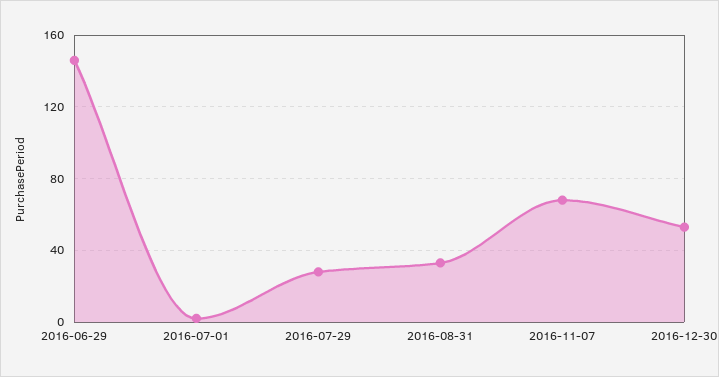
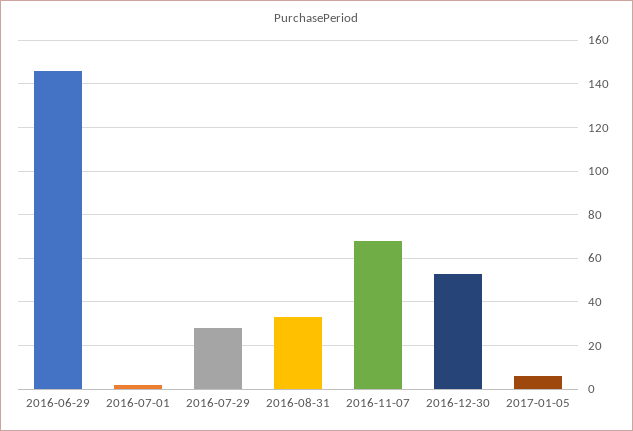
2017-01-05: none -> 5

